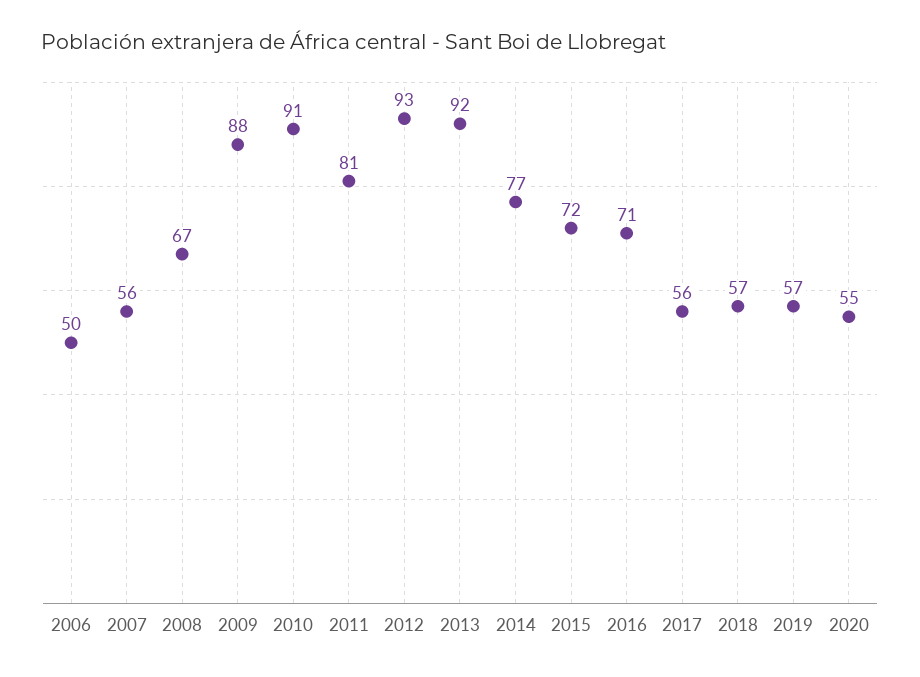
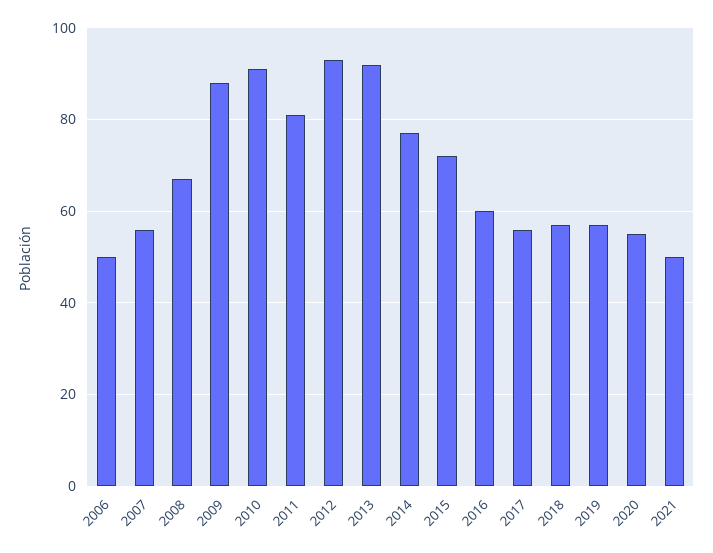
2016: 71 -> 60
2021: none -> 50

